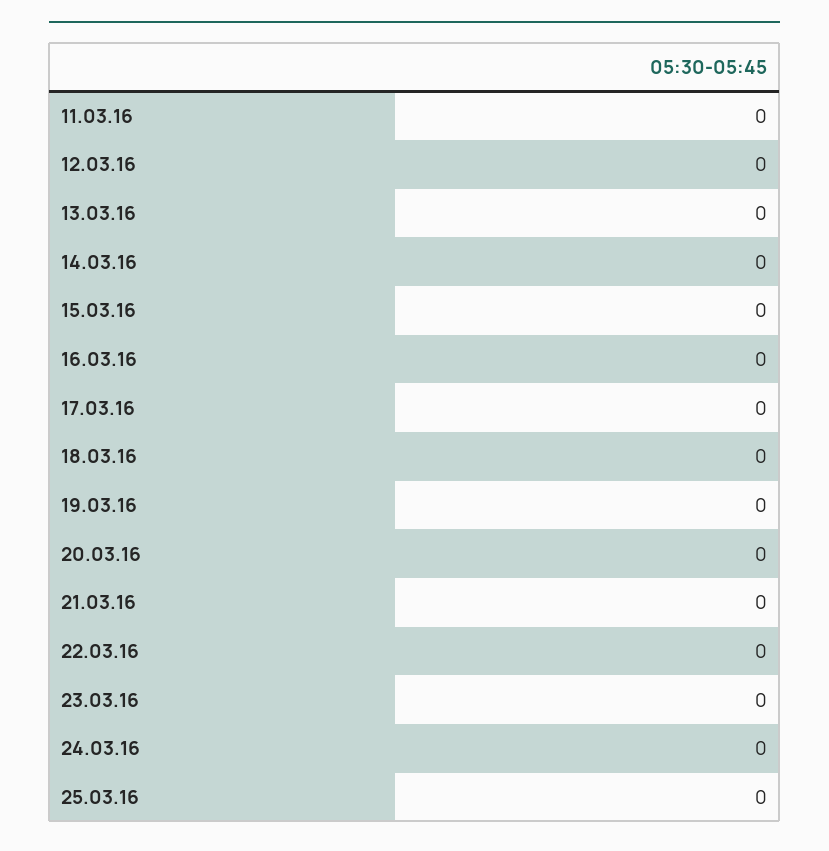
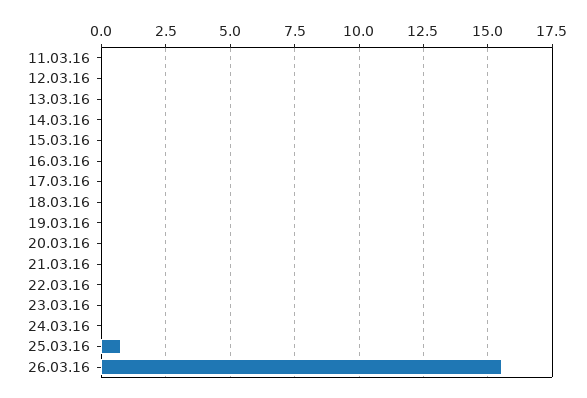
25.03.16: 0 -> 0.75
26.03.16: none -> 15.5

